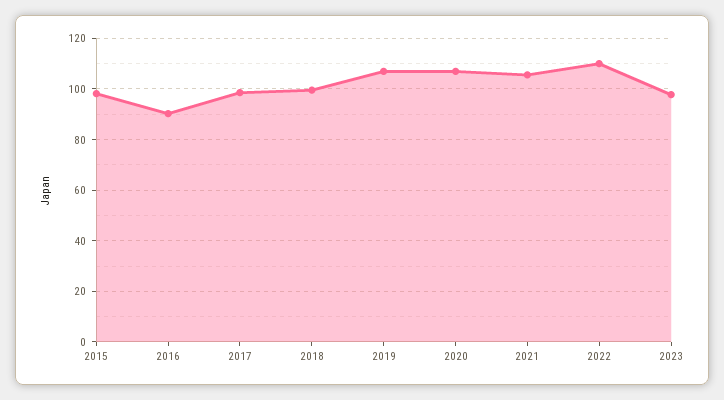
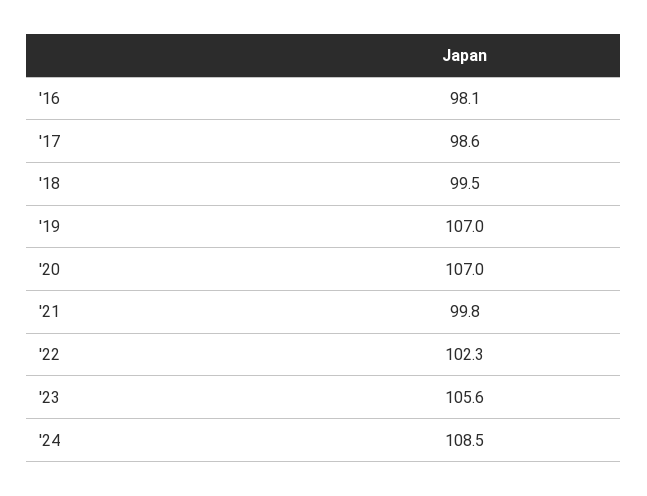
2015: 97.5 -> none
2016: 90 -> 98.1
2021: 105 -> 99.8
2022: 110 -> 102.3
2023: 97.5 -> 105.6
'24: none -> 108.5

